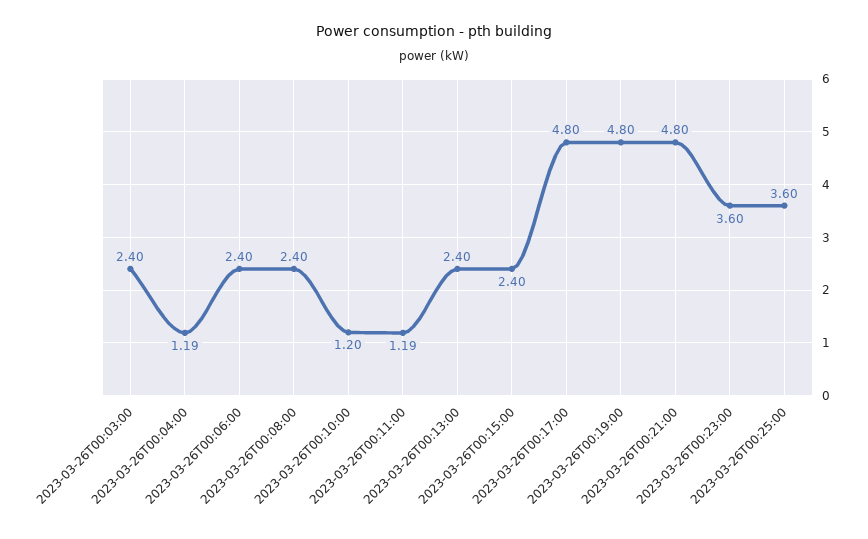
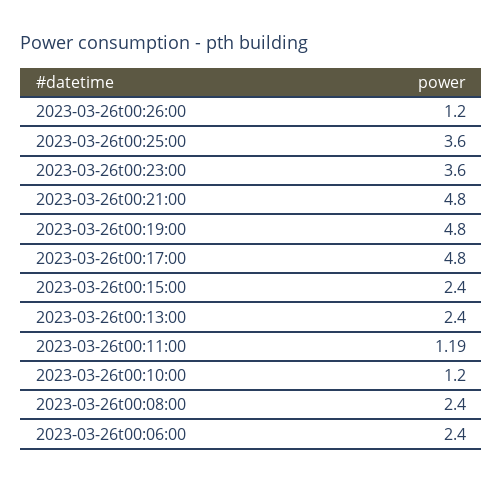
2023-03-26T00:03:00: 2.4 -> none
2023-03-26T00:04:00: 1.19 -> none
2023-03-26t00:26:00: none -> 1.2

